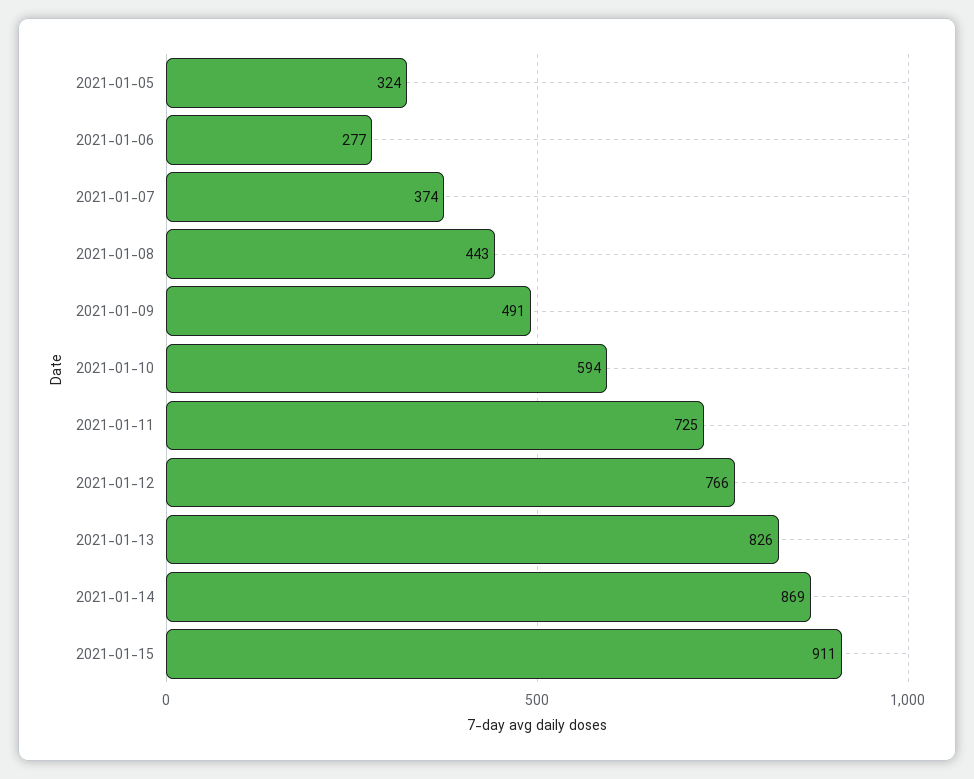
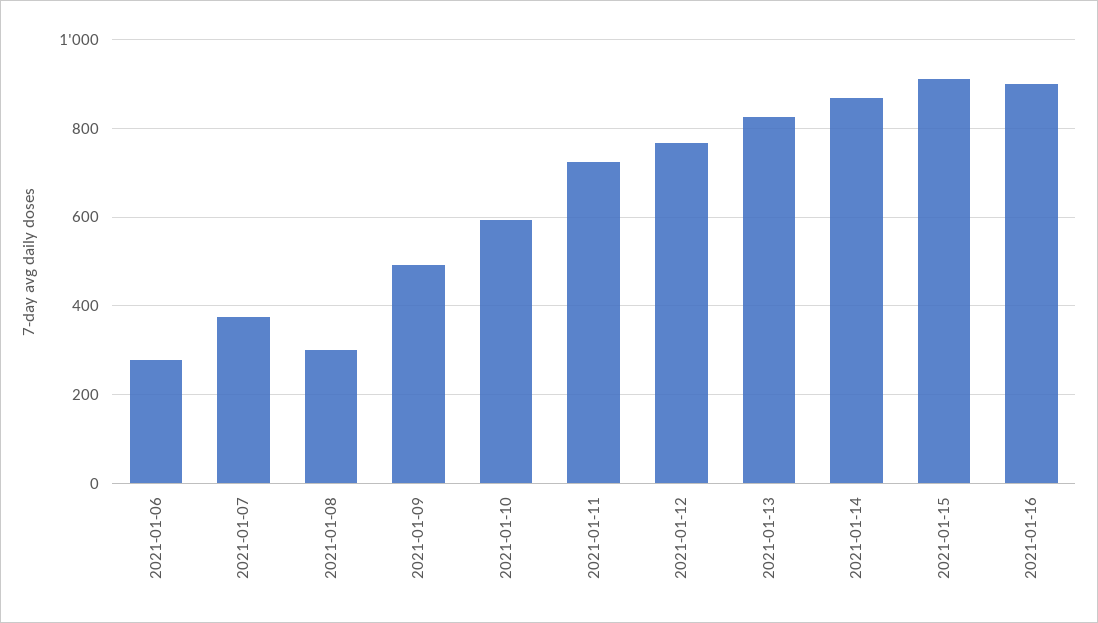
2021-01-05: 324 -> none
2021-01-08: 443 -> 300
2021-01-16: none -> 900

